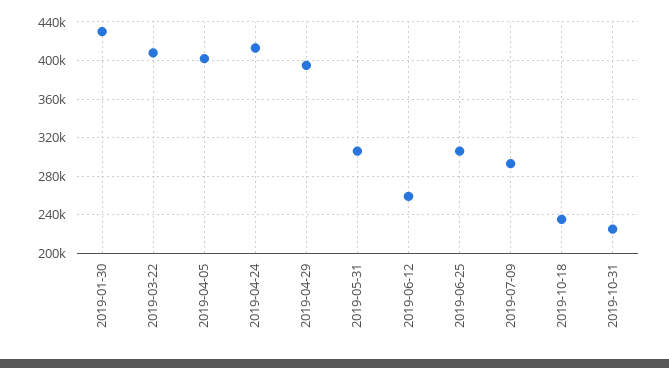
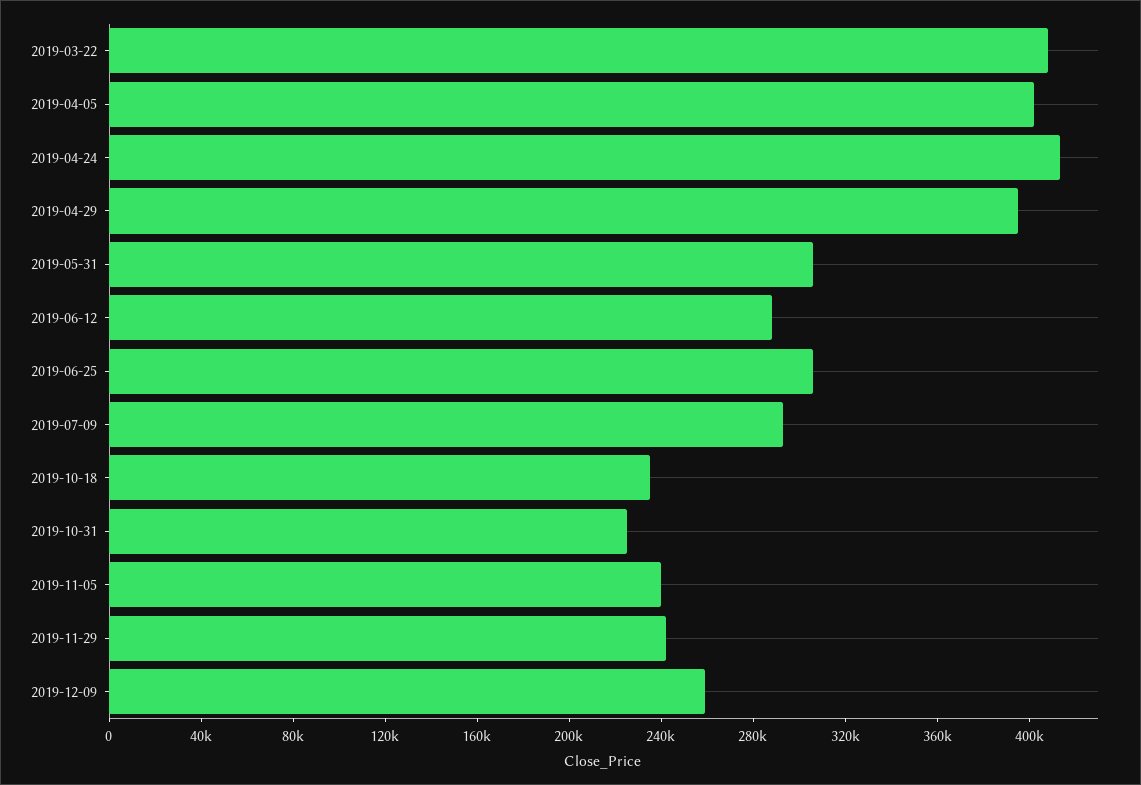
2019-01-30: 430000 -> none
2019-06-12: 260000 -> 290000
2019-11-05: none -> 240000
2019-11-29: none -> 240000
2019-12-09: none -> 260000

